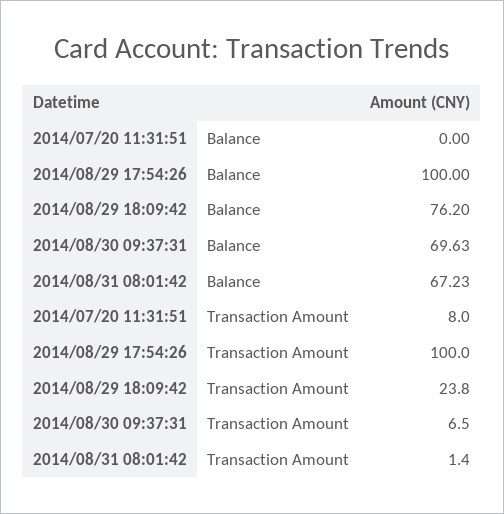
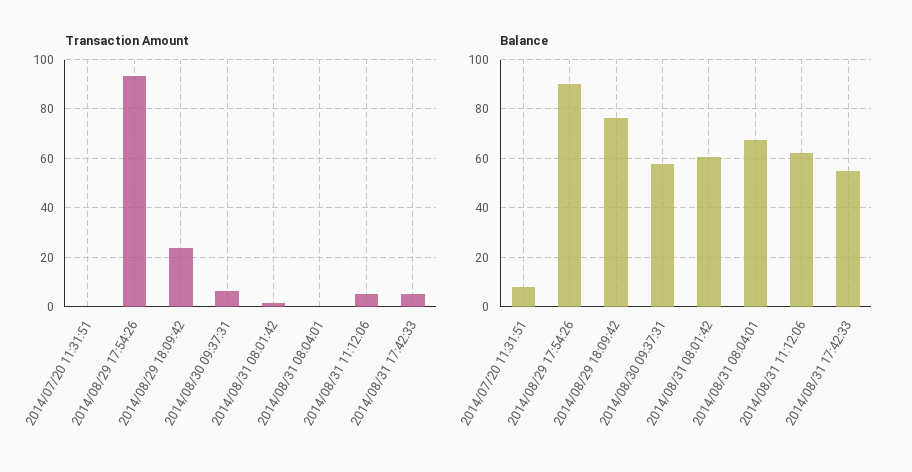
Balance, 2014/07/20 11:31:51: 0 -> 7.5
Balance, 2014/08/29 17:54:26: 100 -> 90
Balance, 2014/08/30 09:37:31: 69.63 -> 57.5
Balance, 2014/08/31 08:01:42: 67.23 -> 60
Transaction Amount, 2014/07/20 11:31:51: 8 -> 0
Transaction Amount, 2014/08/29 17:54:26: 100 -> 92.5
Transaction Amount, 2014/08/31 08:04:01: none -> 0
Transaction Amount, 2014/08/31 11:12:06: none -> 5
Transaction Amount, 2014/08/31 17:42:33: none -> 5
Balance, 2014/08/31 08:04:01: none -> 67.5
Balance, 2014/08/31 11:12:06: none -> 62.5
Balance, 2014/08/31 17:42:33: none -> 55

